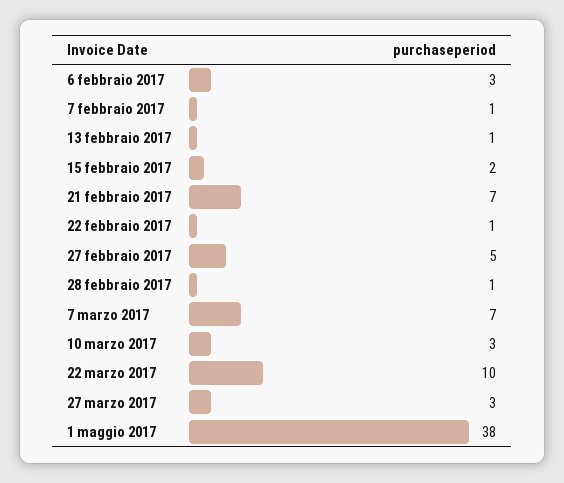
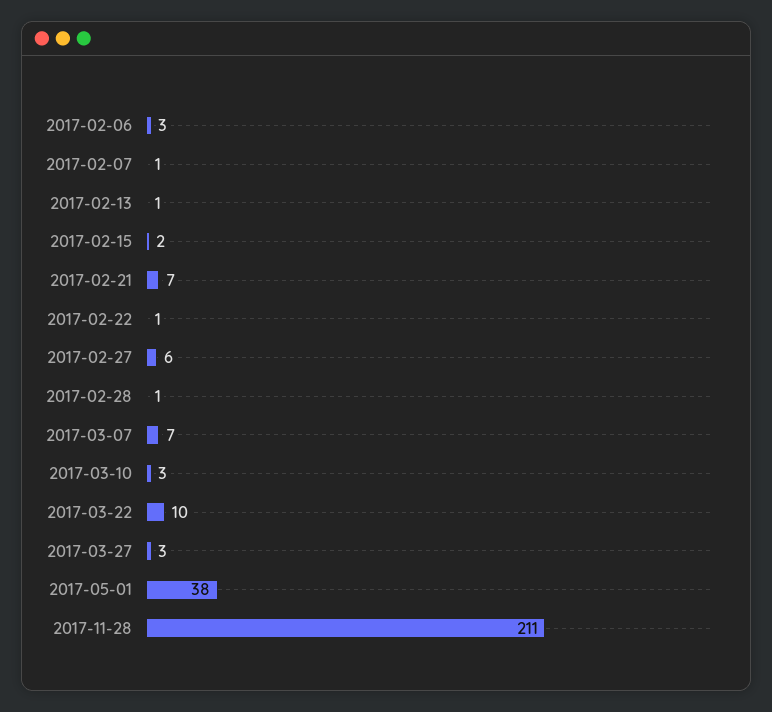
27 febbraio 2017: 5 -> 6
2017-11-28: none -> 211

